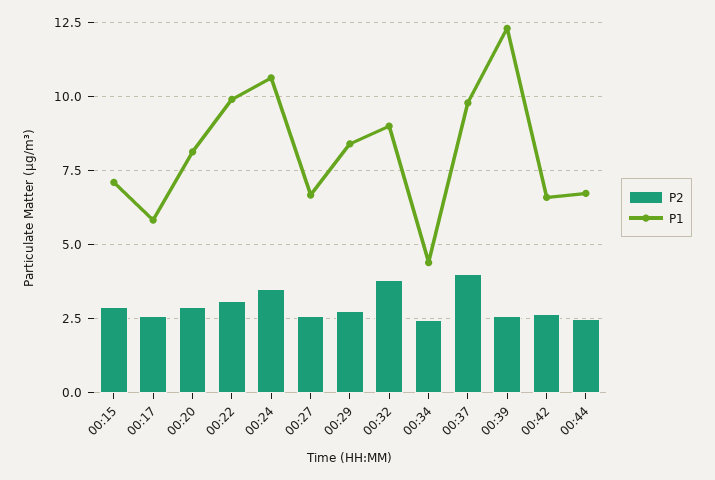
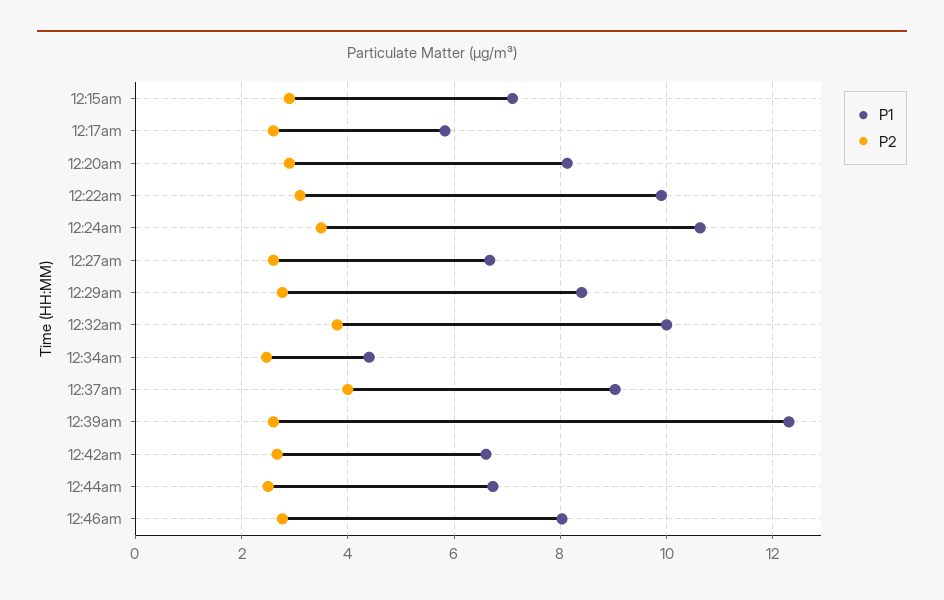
P1, 00:32: 9 -> 10
P1, 00:37: 9.75 -> 9
P1, 12:46am: none -> 8
P2, 12:46am: none -> 2.8

